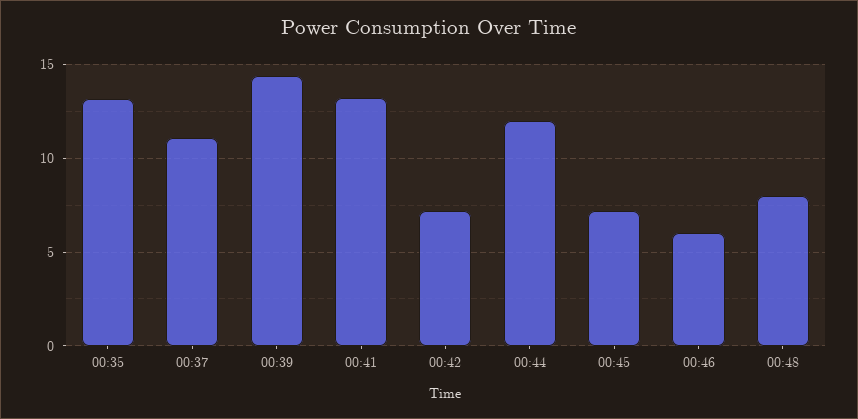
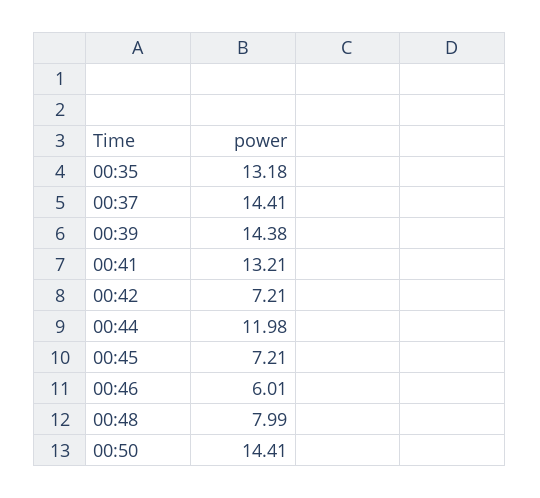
00:37: 11 -> 14.41
00:50: none -> 14.41

